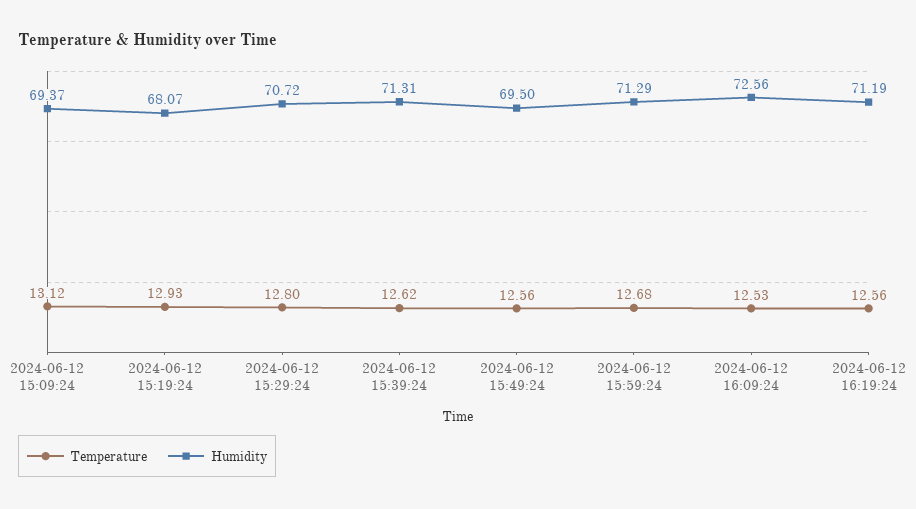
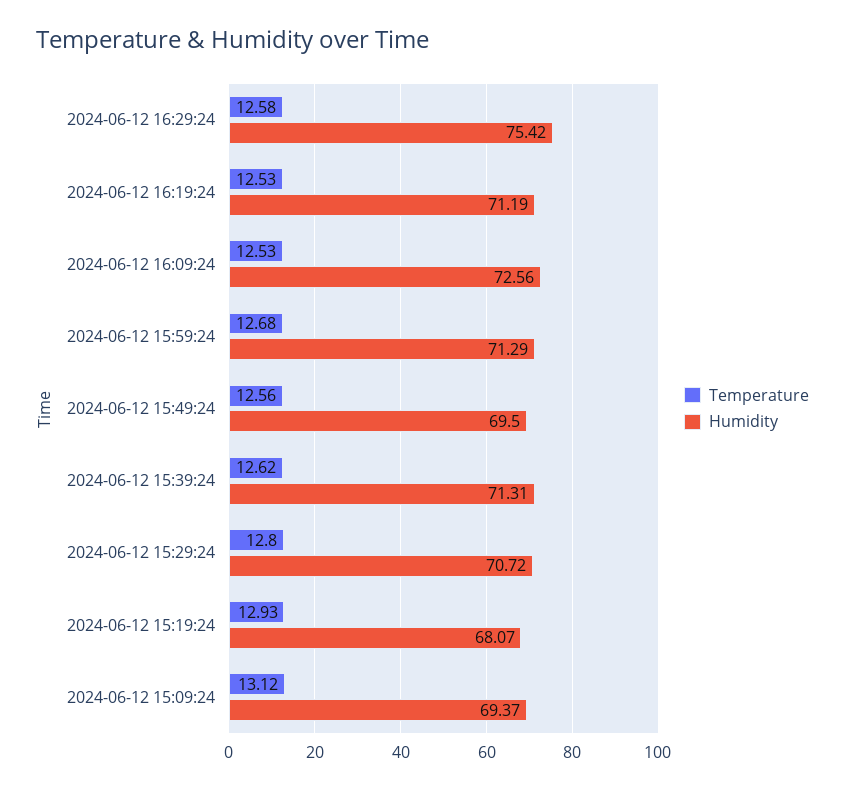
Temperature, 2024-06-12 16:19:24: 12.56 -> 12.53
Temperature, 2024-06-12 16:29:24: none -> 12.58
Humidity, 2024-06-12 16:29:24: none -> 75.42

